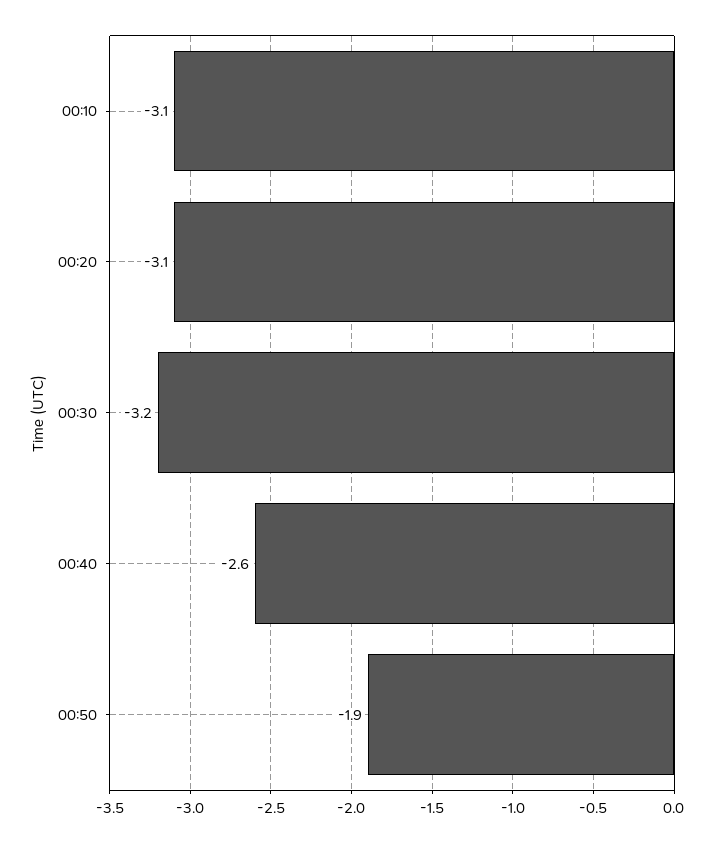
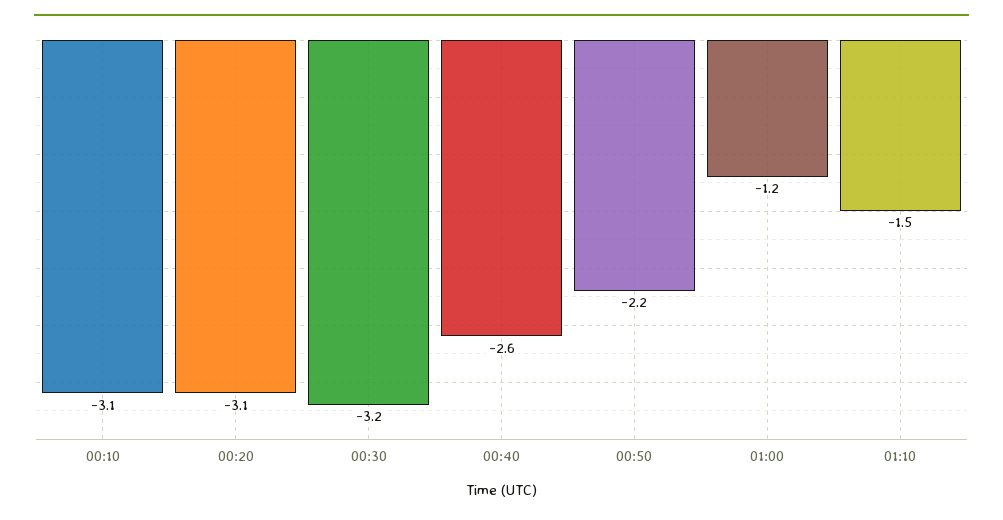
00:50: -1.9 -> -2.2
01:00: none -> -1.2
01:10: none -> -1.5

